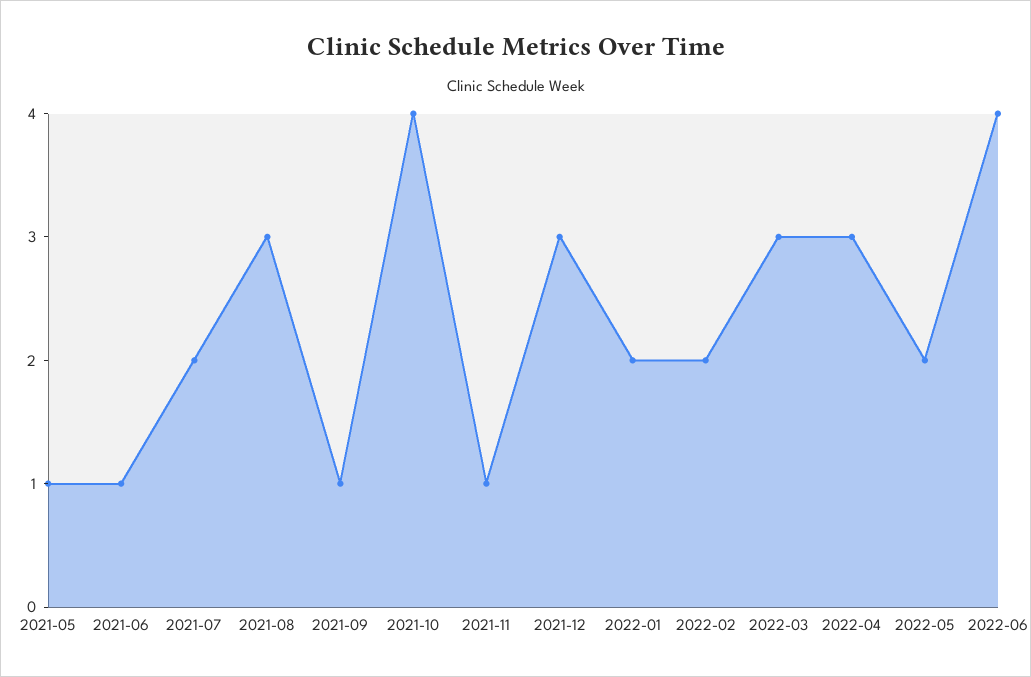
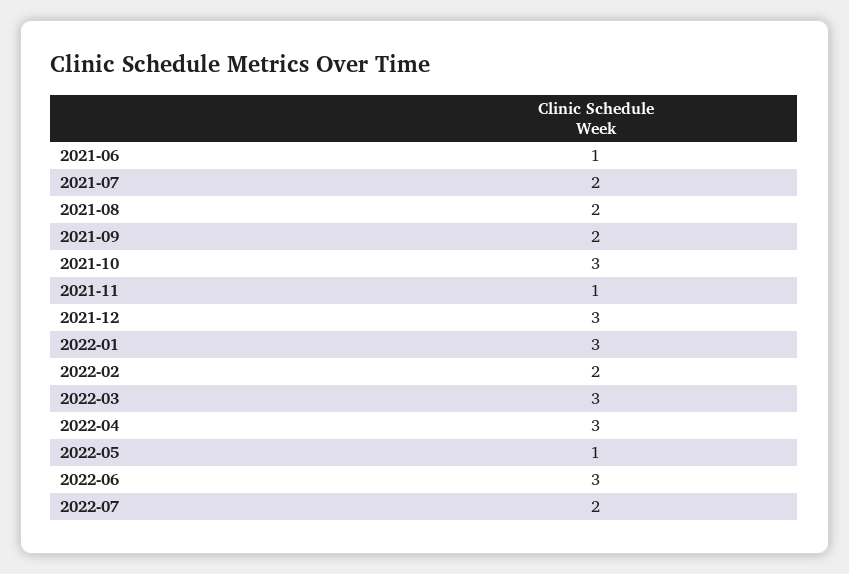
2021-05: 1 -> none
2021-08: 3 -> 2
2021-09: 1 -> 2
2021-10: 4 -> 3
2022-01: 2 -> 3
2022-05: 2 -> 1
2022-06: 4 -> 3
2022-07: none -> 2

